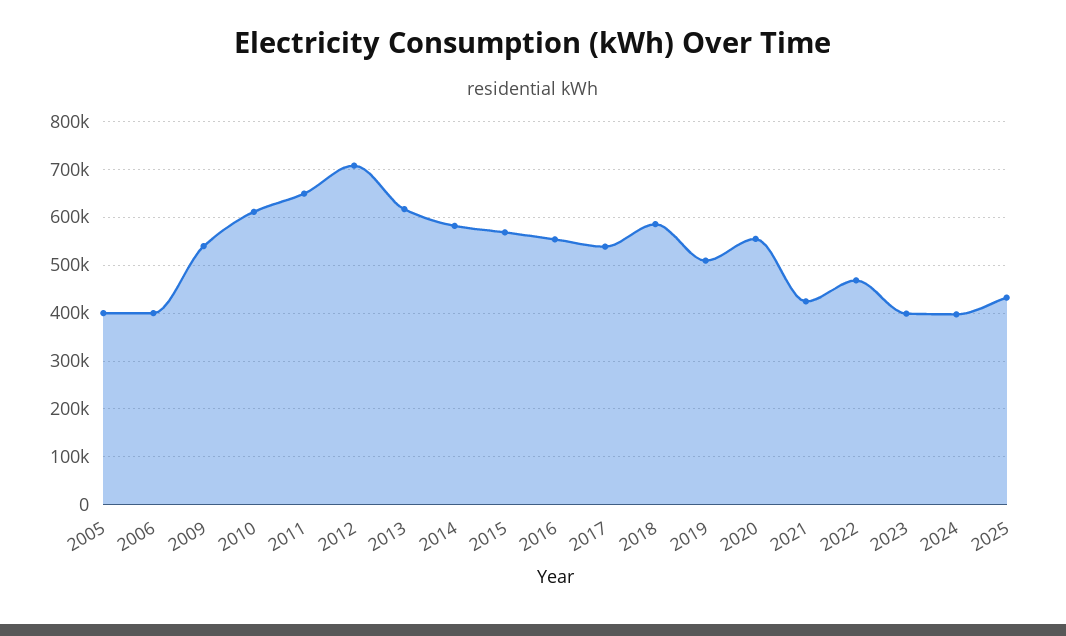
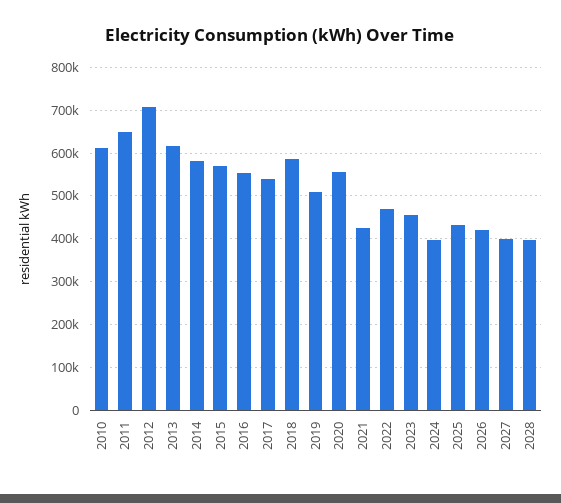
2005: 400000 -> none
2006: 400000 -> none
2009: 540000 -> none
2023: 400000 -> 460000
2026: none -> 420000
2027: none -> 400000
2028: none -> 400000

